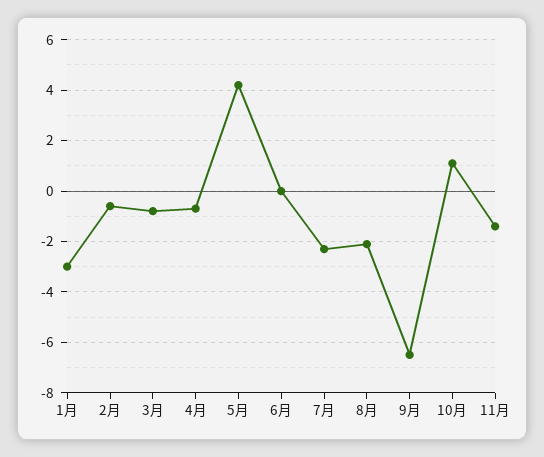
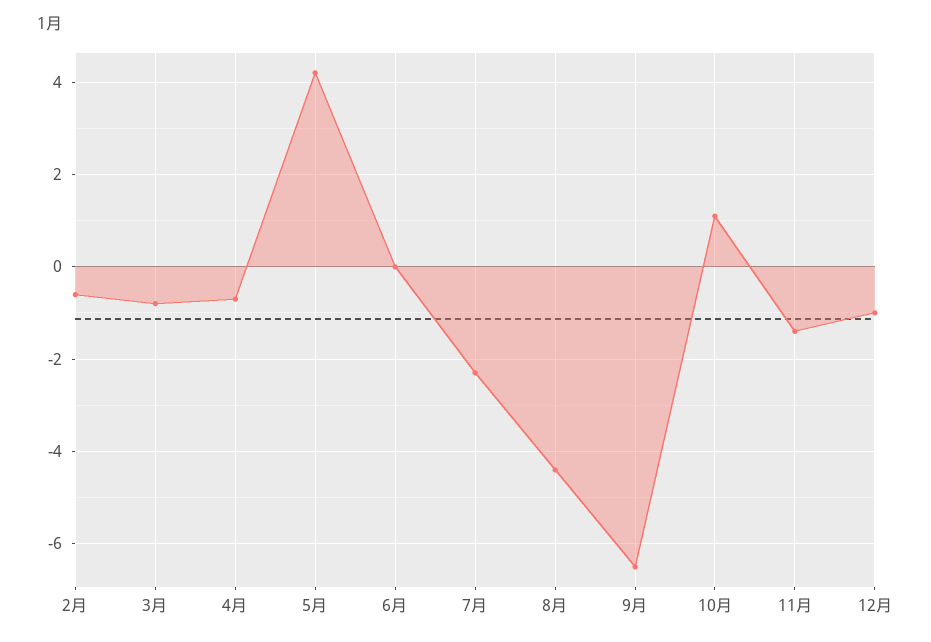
1月: -3 -> none
8月: -2 -> -4.5
12月: none -> -1

